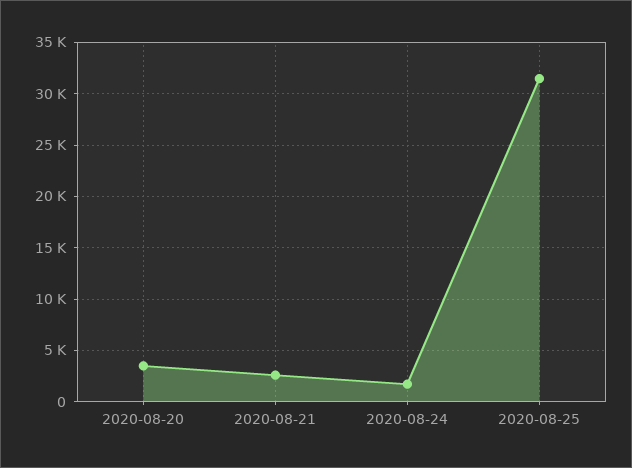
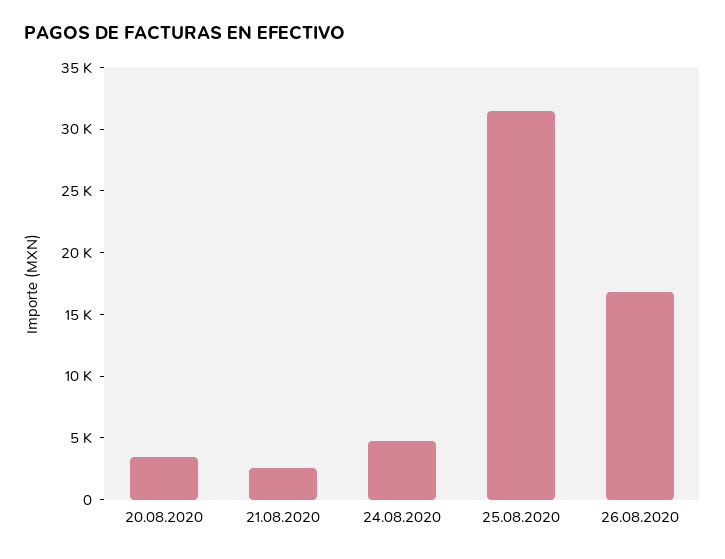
2020-08-24: 2000 -> 5000
26.08.2020: none -> 17000

